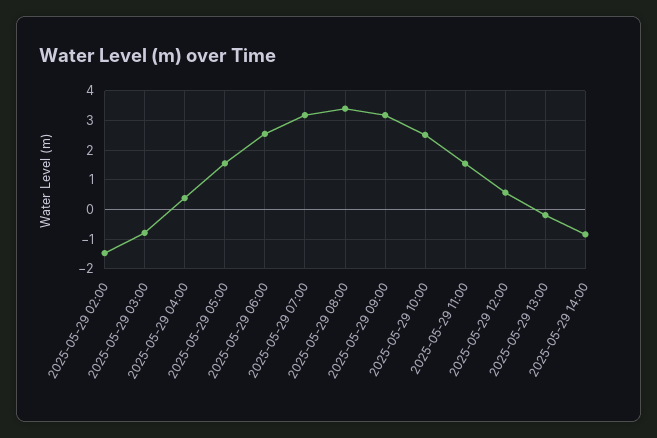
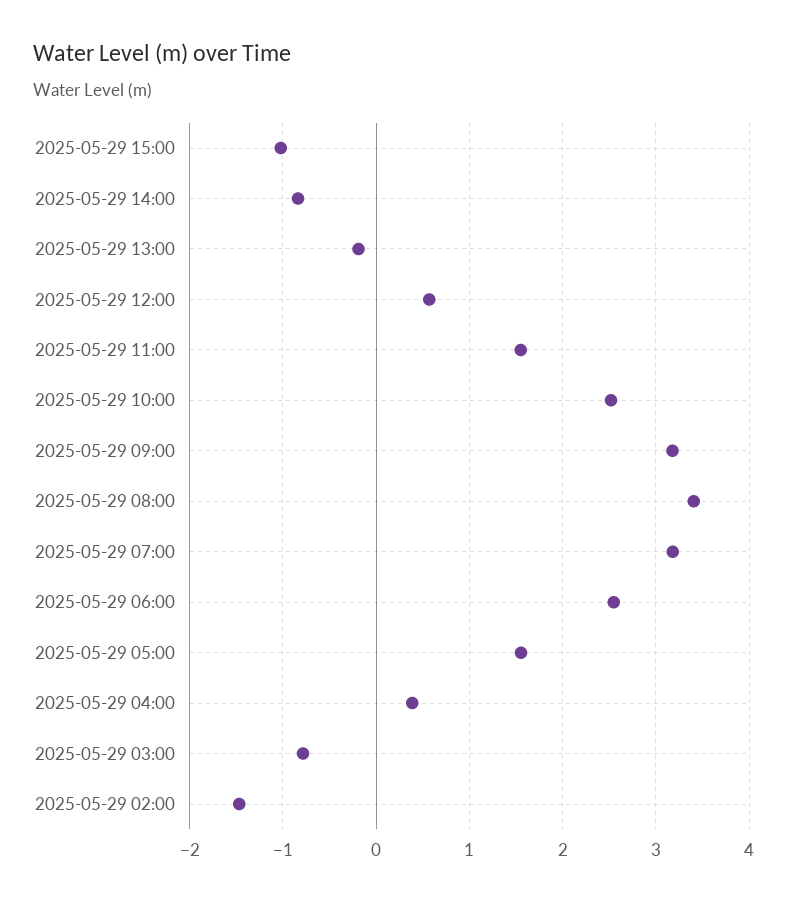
2025-05-29 15:00: none -> -1

